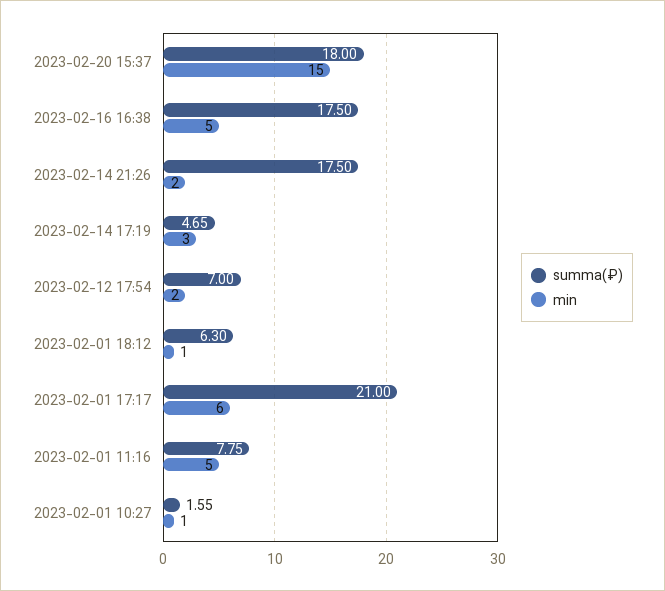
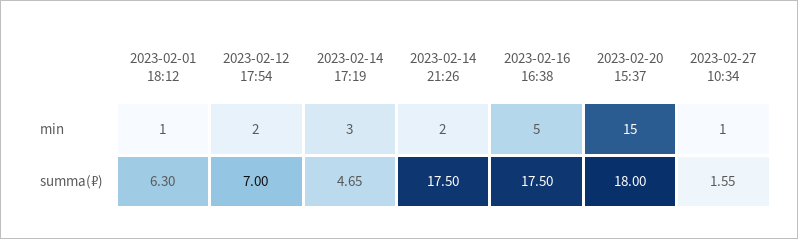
summa(₽), 2023-02-01 17:17: 21 -> none
min, 2023-02-01 17:17: 6 -> none
summa(₽), 2023-02-01 11:16: 7.75 -> none
min, 2023-02-01 11:16: 5 -> none
summa(₽), 2023-02-01 10:27: 1.55 -> none
min, 2023-02-01 10:27: 1 -> none
min, 2023-02-27 10:34: none -> 1
summa(₽), 2023-02-27 10:34: none -> 1.55

